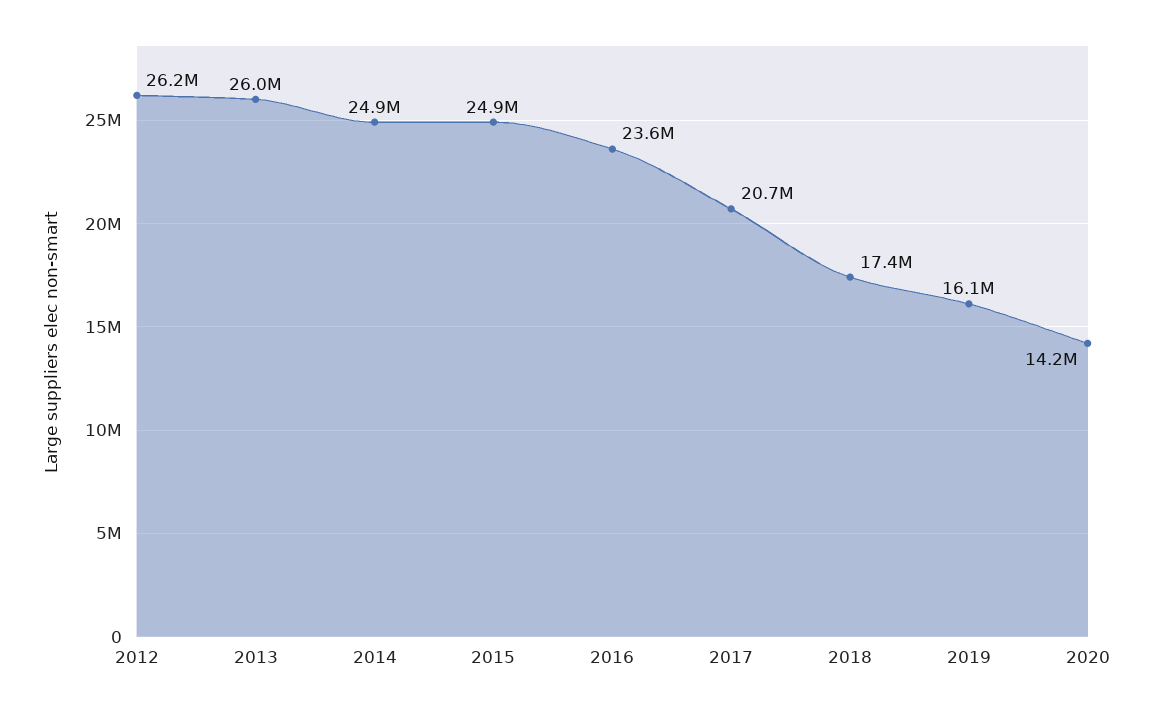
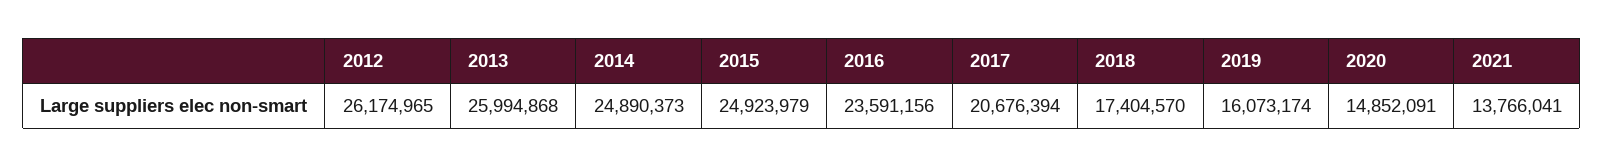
2020: 14200000 -> 14852091
2021: none -> 13766041

